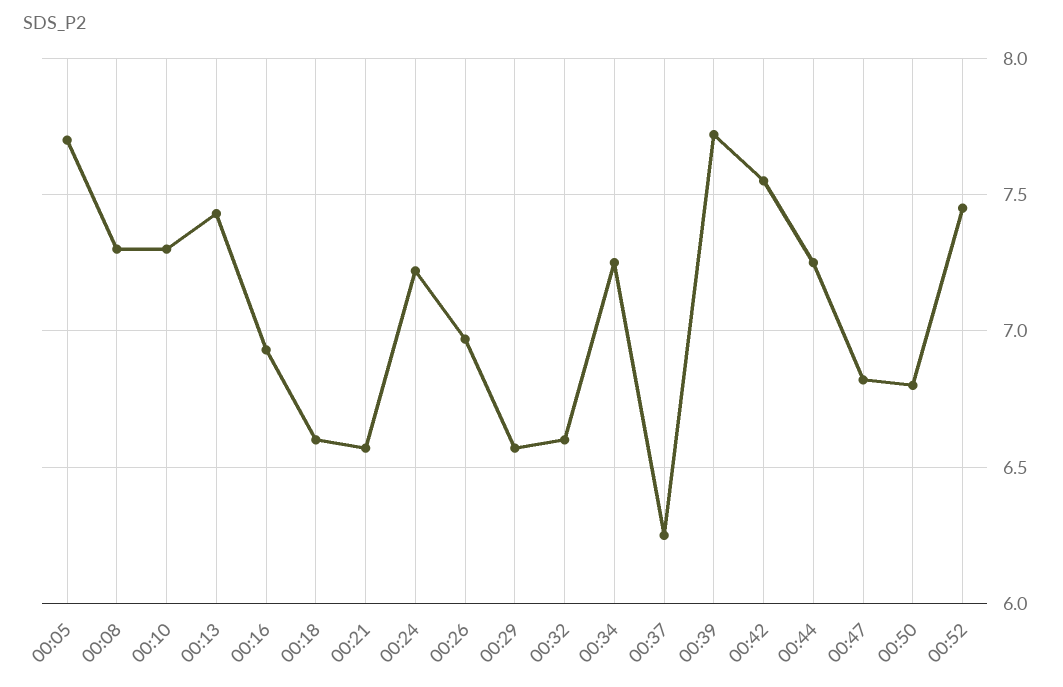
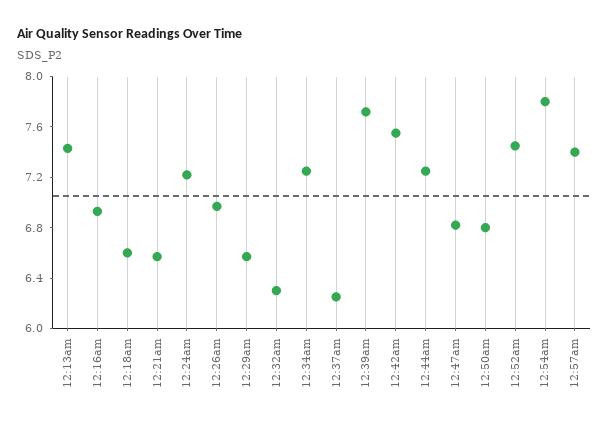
00:05: 7.7 -> none
00:08: 7.3 -> none
00:10: 7.3 -> none
00:32: 6.6 -> 6.3
12:54am: none -> 7.8
12:57am: none -> 7.4

